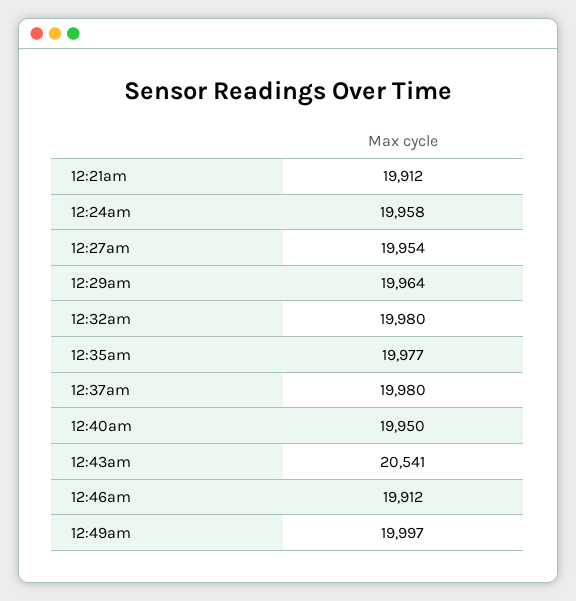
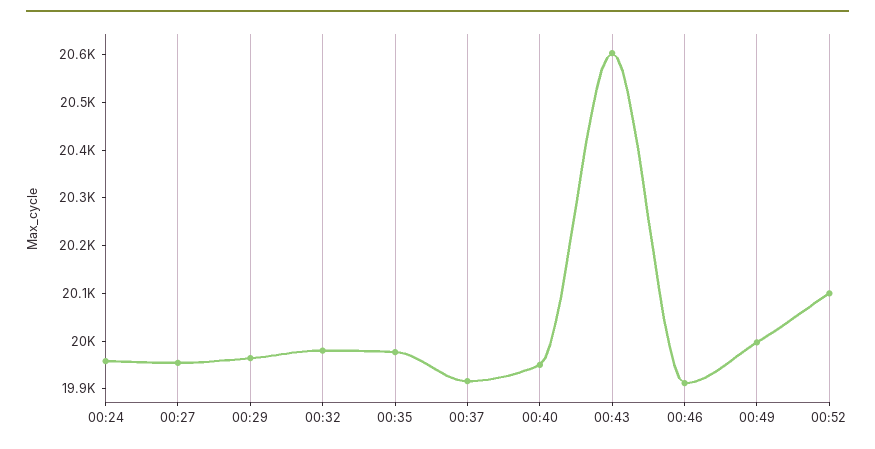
12:21am: 19912 -> none
12:37am: 19980 -> 19920
12:43am: 20541 -> 20600
00:52: none -> 20100

